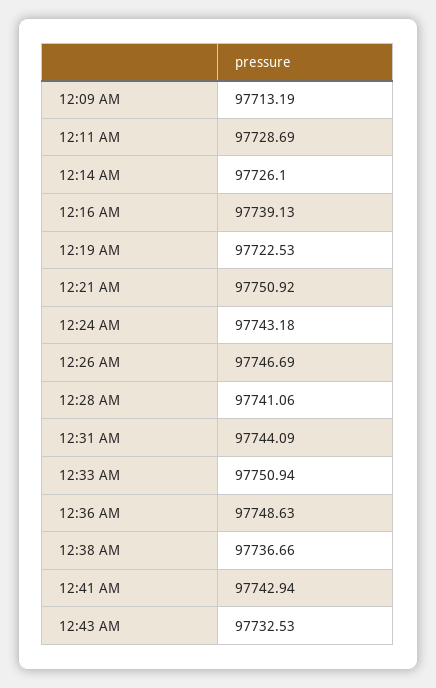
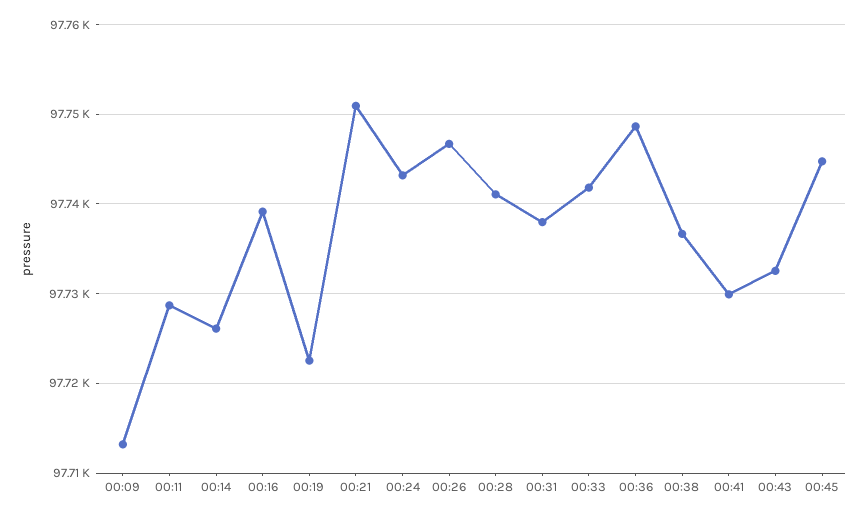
12:31 AM: 97744.09 -> 97738
12:33 AM: 97750.94 -> 97742
12:41 AM: 97742.94 -> 97730
00:45: none -> 97745

